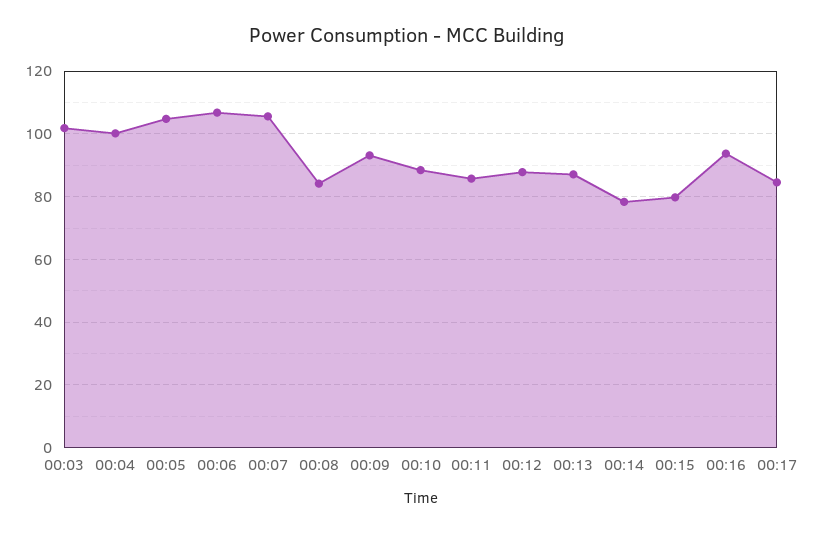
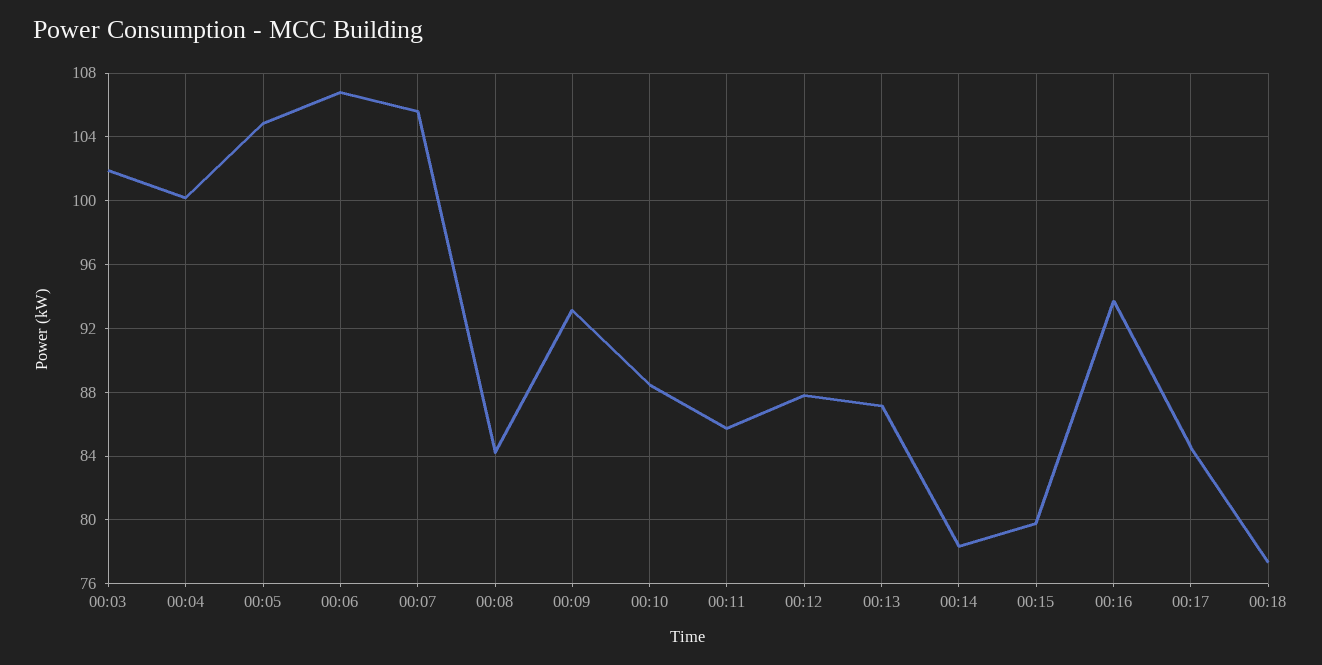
00:18: none -> 77.5

